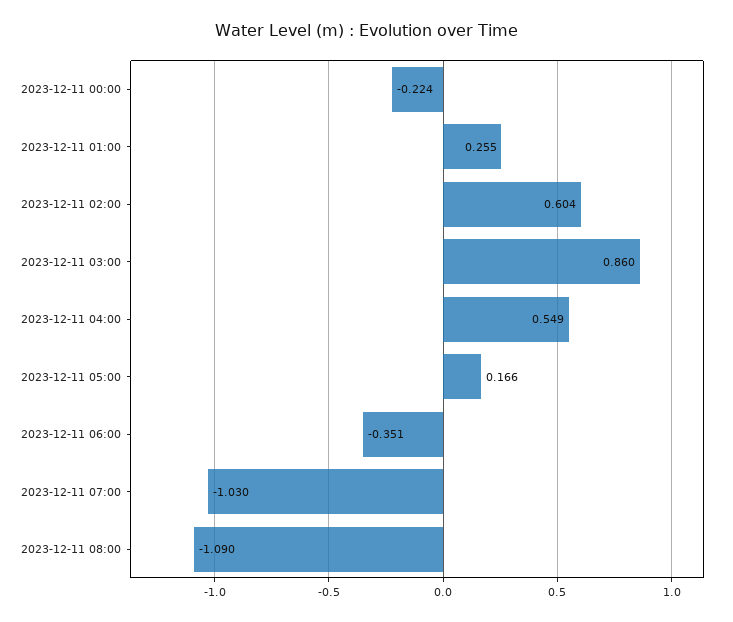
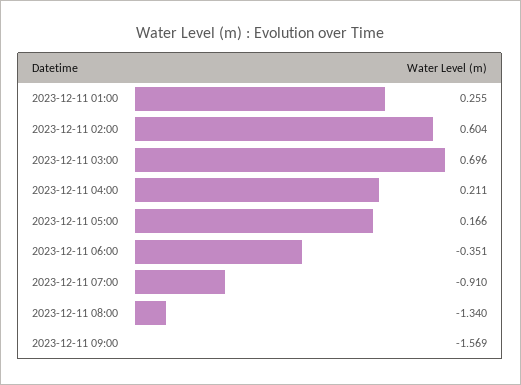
2023-12-11 00:00: -0.224 -> none
2023-12-11 03:00: 0.86 -> 0.696
2023-12-11 04:00: 0.549 -> 0.211
2023-12-11 07:00: -1.03 -> -0.91
2023-12-11 08:00: -1.09 -> -1.34
2023-12-11 09:00: none -> -1.569

